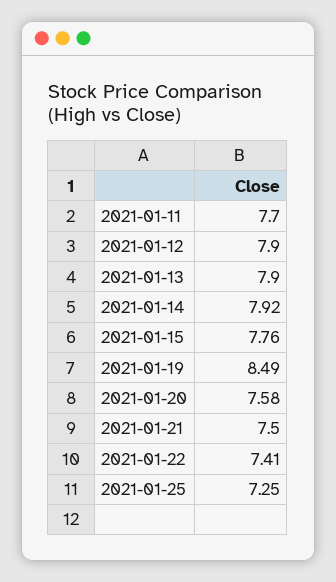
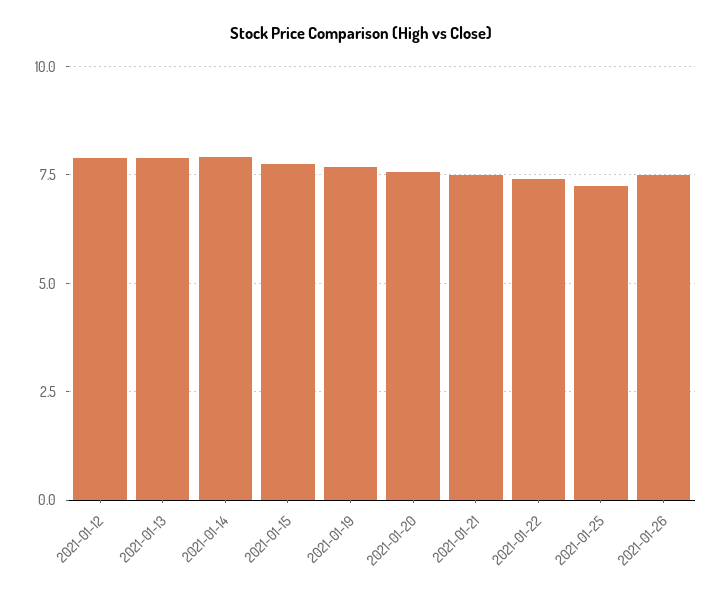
2021-01-11: 7.7 -> none
2021-01-19: 8.49 -> 7.75
2021-01-26: none -> 7.5

